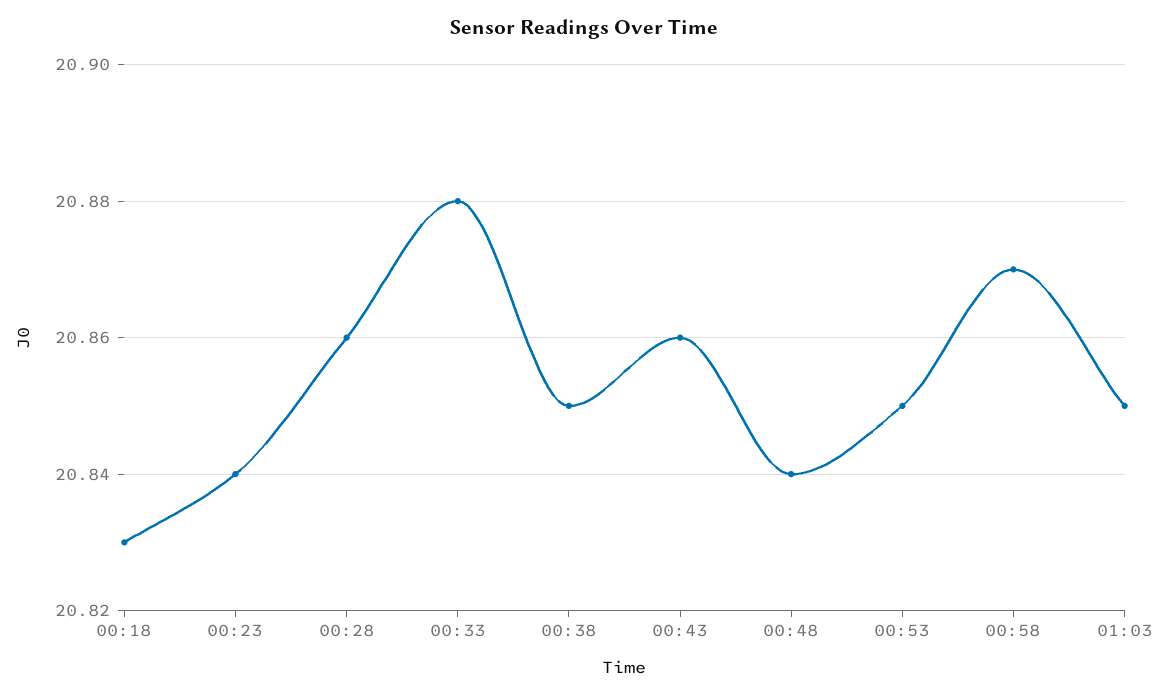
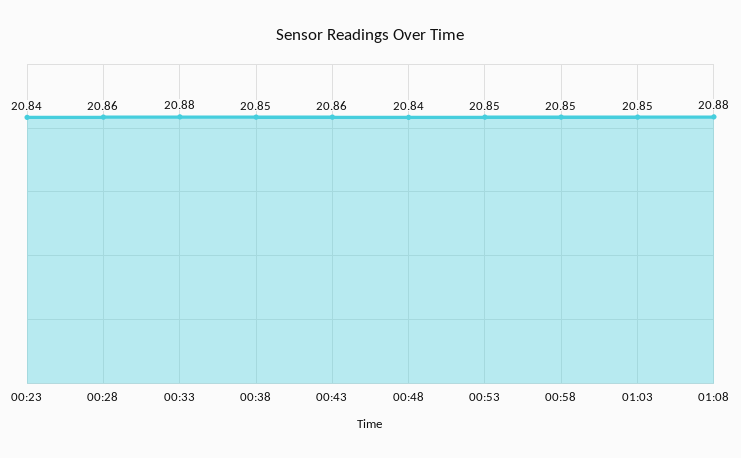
00:18: 20.83 -> none
00:58: 20.87 -> 20.85
01:08: none -> 20.88

